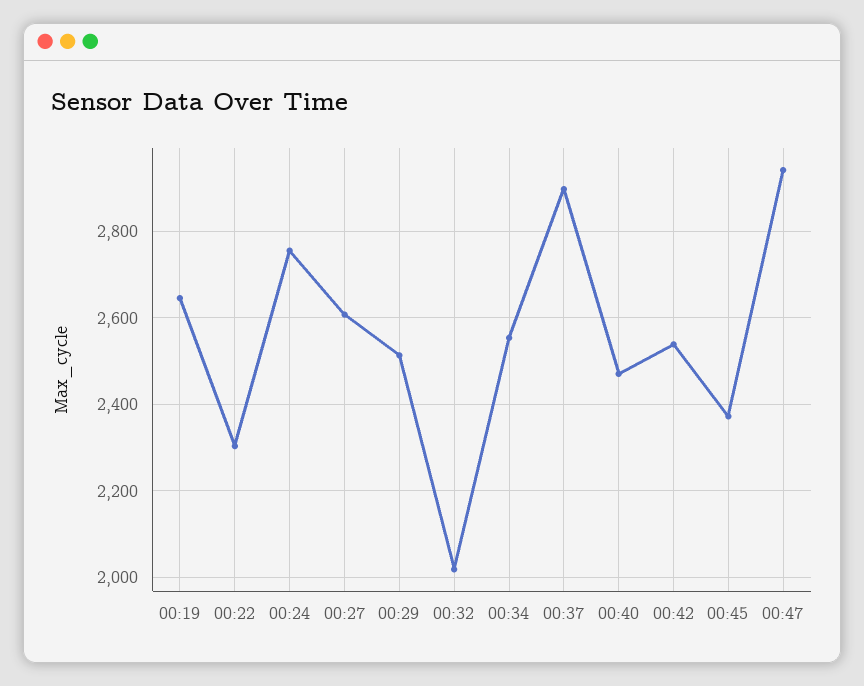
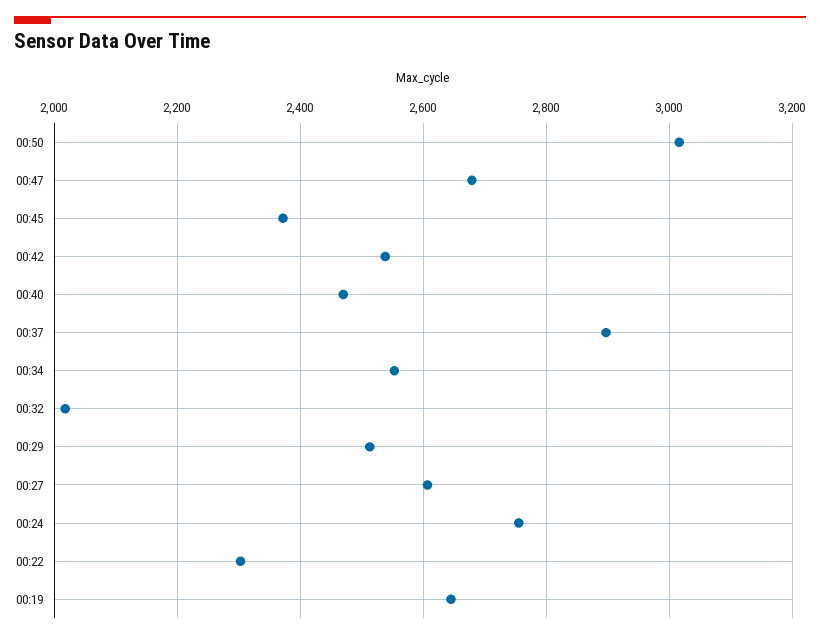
00:47: 2940 -> 2680
00:50: none -> 3020

